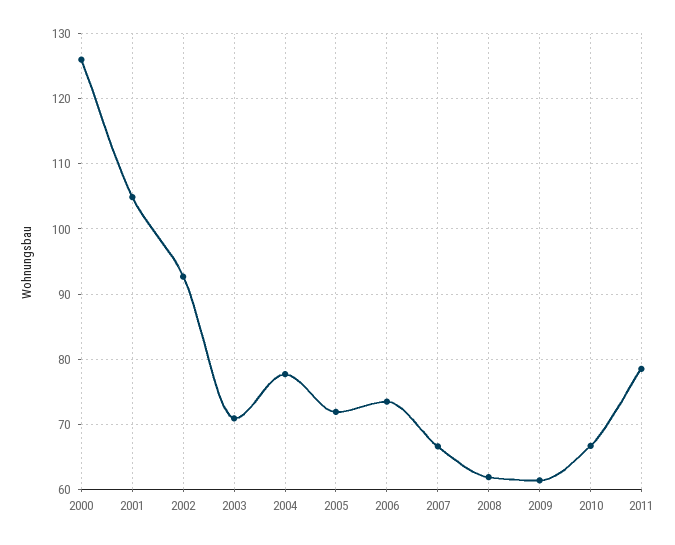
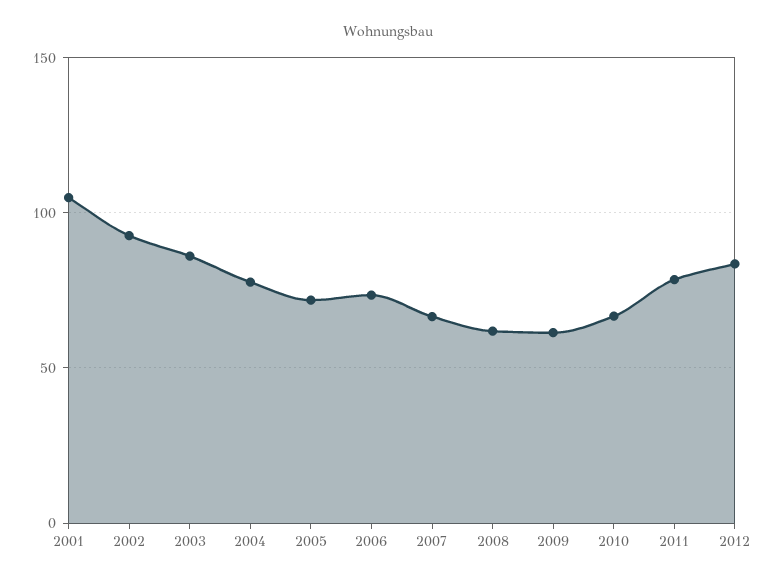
2000: 126 -> none
2003: 71 -> 85
2012: none -> 85

